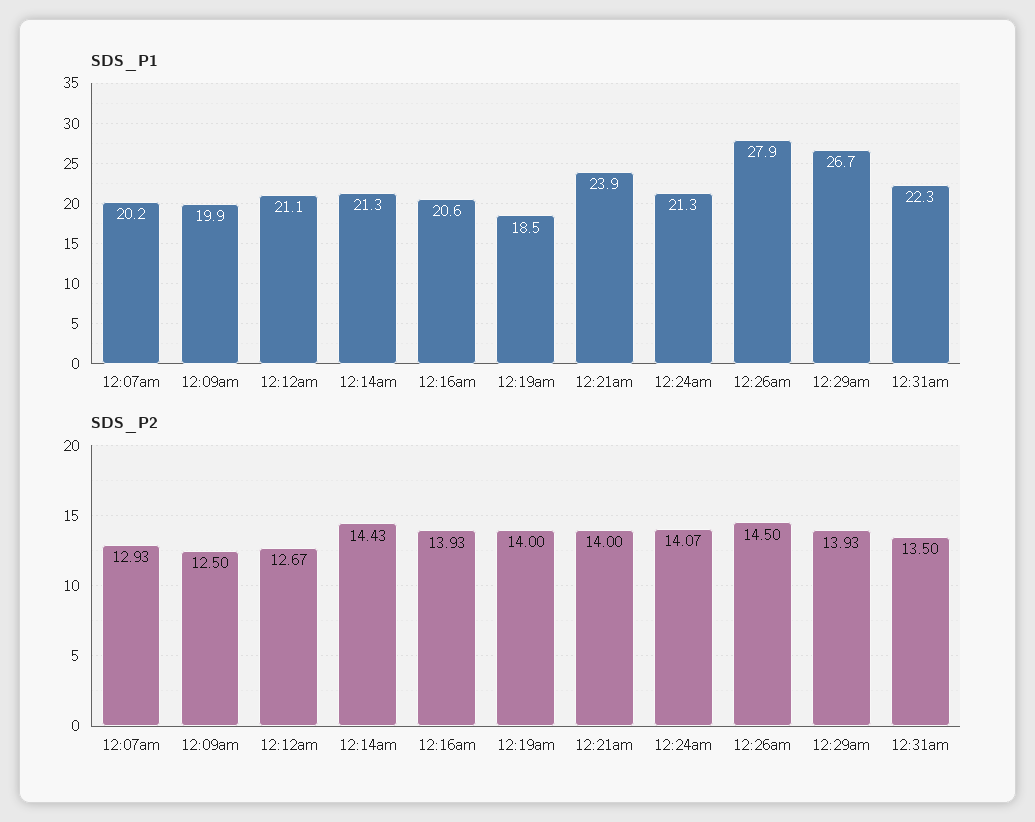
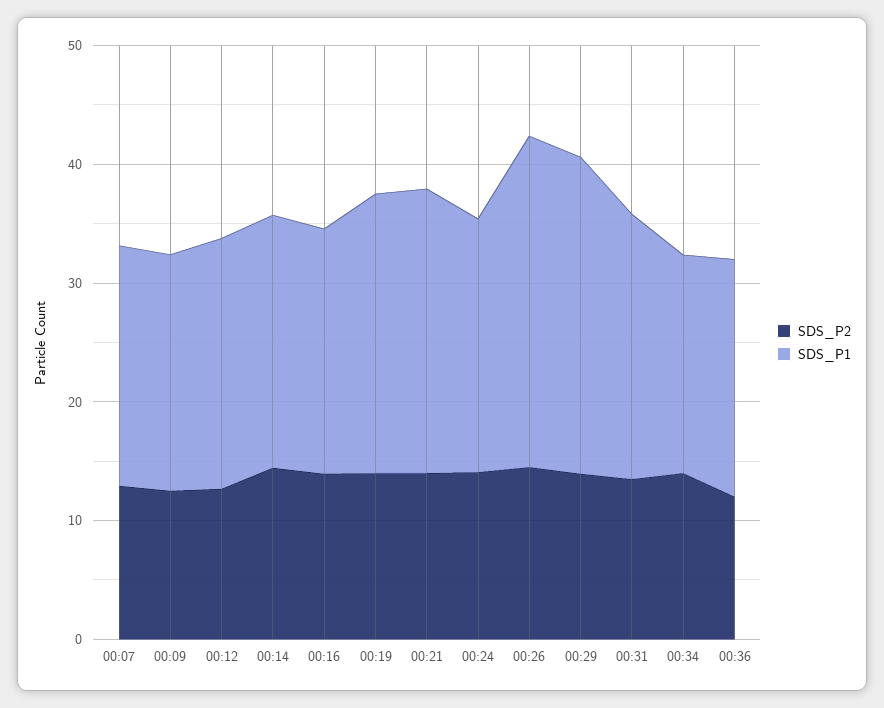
SDS_P1, 12:19am: 18.5 -> 24
SDS_P2, 00:34: none -> 14
SDS_P1, 00:34: none -> 18
SDS_P2, 00:36: none -> 12
SDS_P1, 00:36: none -> 20

